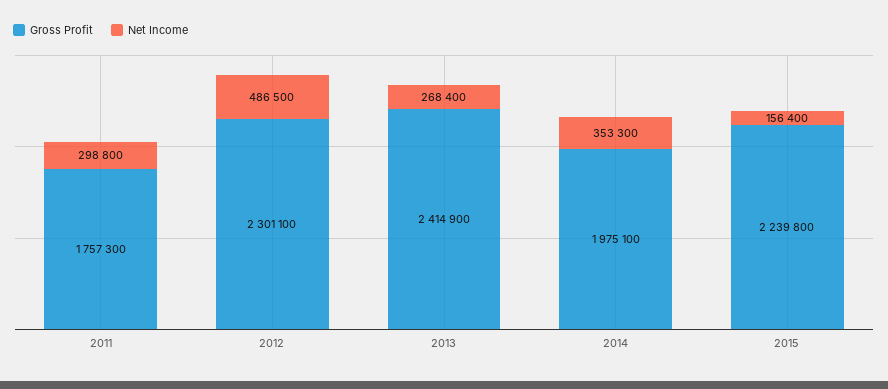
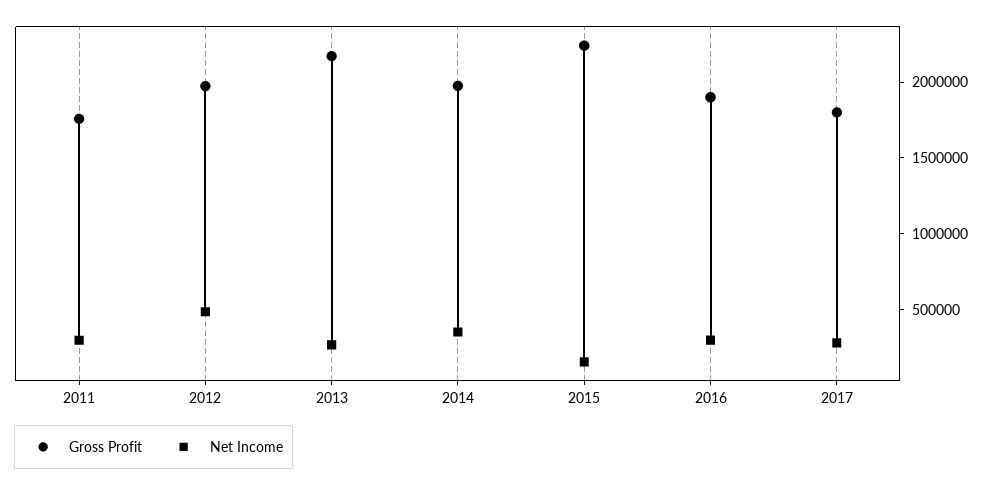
Gross Profit, 2012: 2301100 -> 2000000
Gross Profit, 2013: 2414900 -> 2200000
Gross Profit, 2016: none -> 1900000
Net Income, 2016: none -> 300000
Gross Profit, 2017: none -> 1800000
Net Income, 2017: none -> 300000

